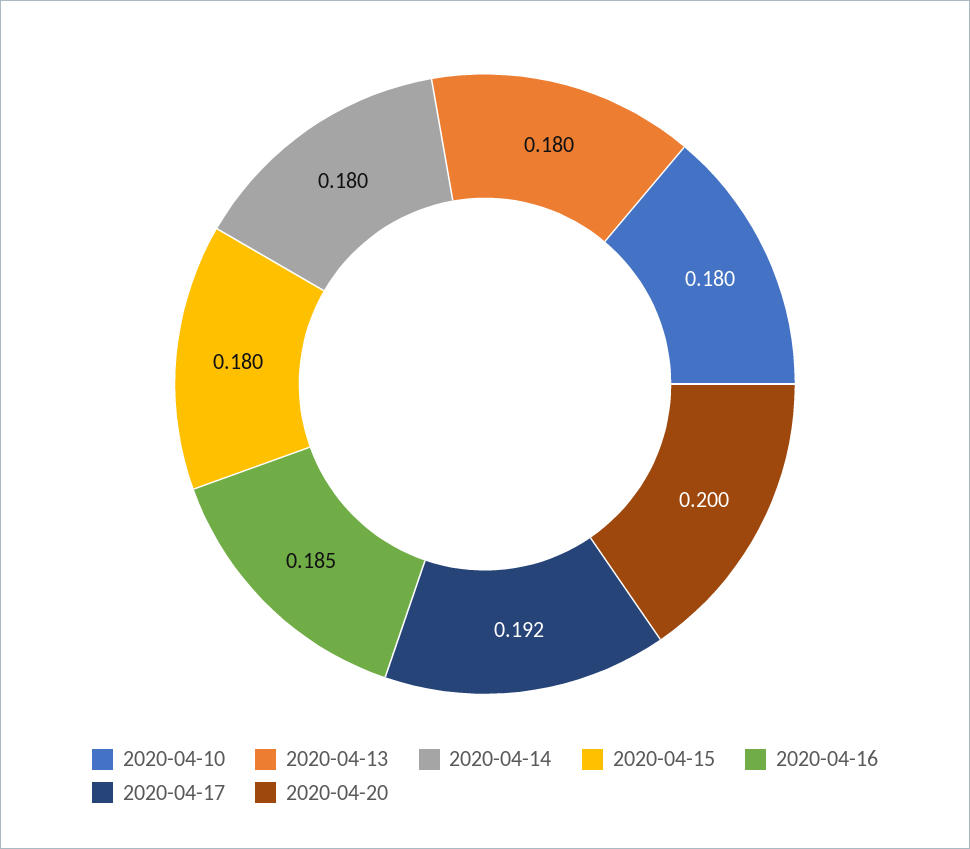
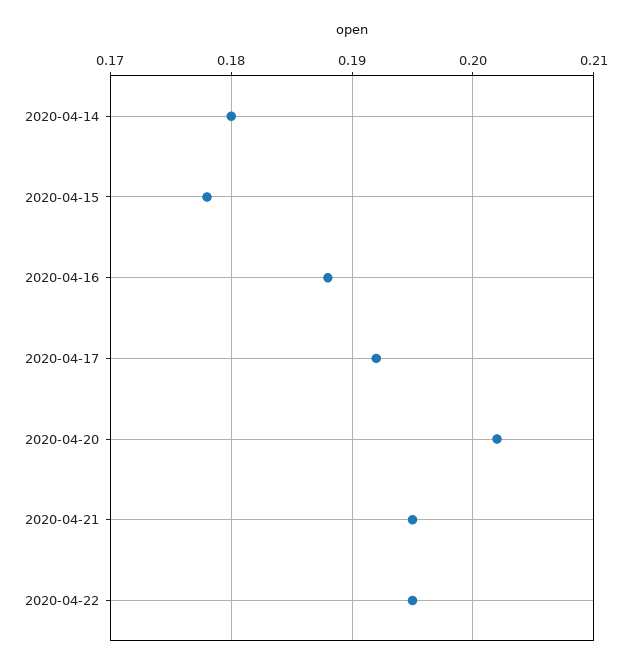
2020-04-10: 0.18 -> none
2020-04-13: 0.18 -> none
2020-04-15: 0.18 -> 0.178
2020-04-16: 0.185 -> 0.188
2020-04-20: 0.2 -> 0.202
2020-04-21: none -> 0.195
2020-04-22: none -> 0.195

